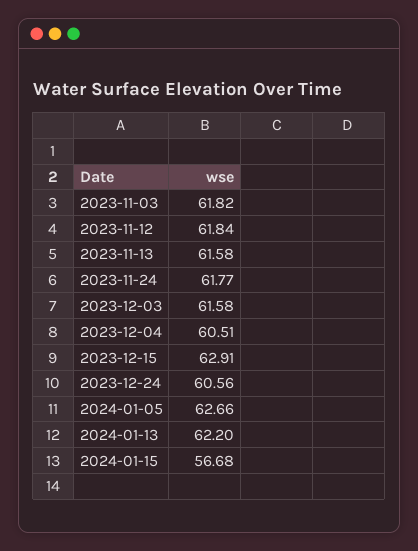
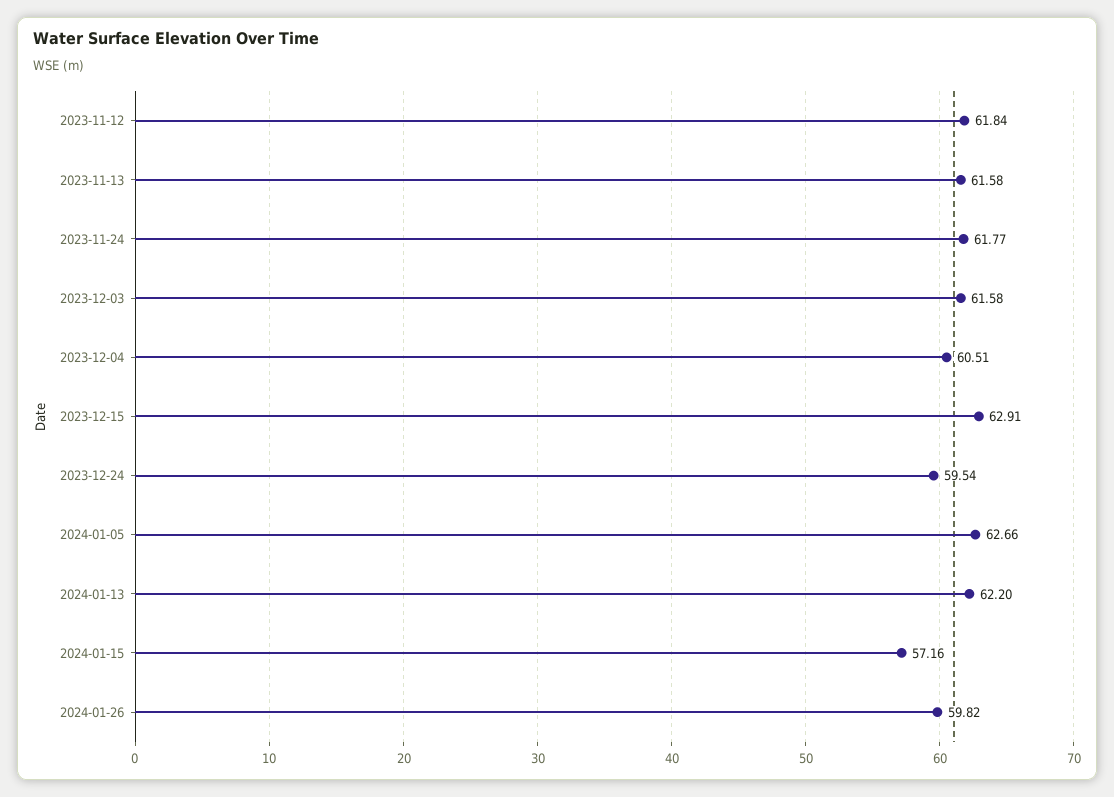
2023-11-03: 61.82 -> none
2023-12-24: 60.56 -> 59.54
2024-01-15: 56.68 -> 57.16
2024-01-26: none -> 59.82

